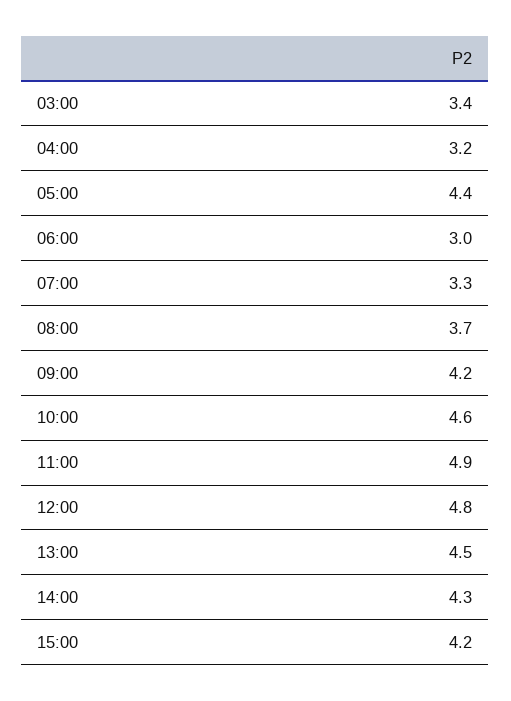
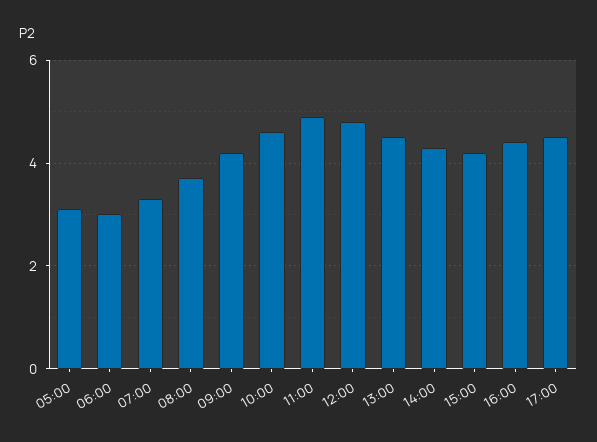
03:00: 3.4 -> none
04:00: 3.2 -> none
05:00: 4.4 -> 3
16:00: none -> 4.5
17:00: none -> 4.5

